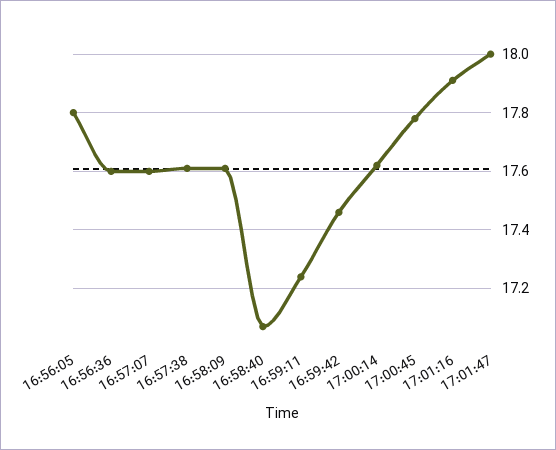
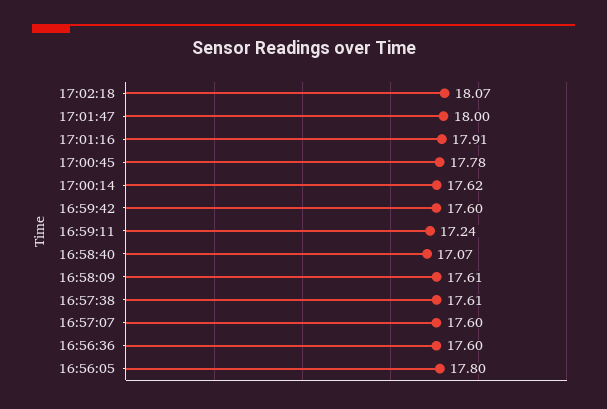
16:59:42: 17.45 -> 17.6
17:02:18: none -> 18.07

